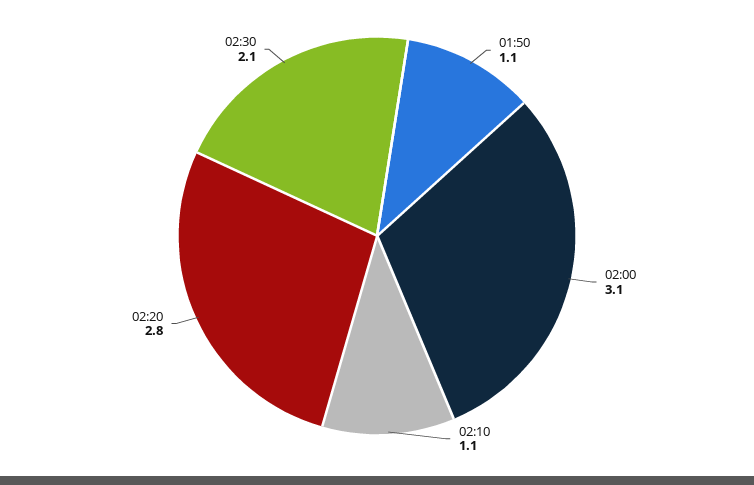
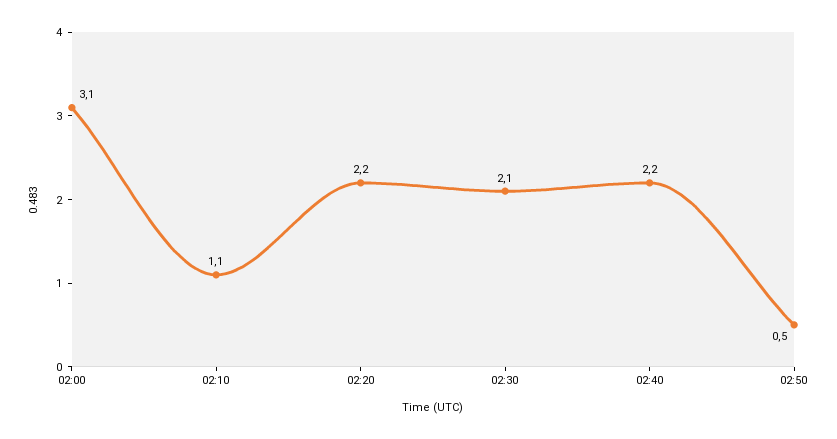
01:50: 1.1 -> none
02:20: 2.8 -> 2.2
02:40: none -> 2.2
02:50: none -> 0.5

